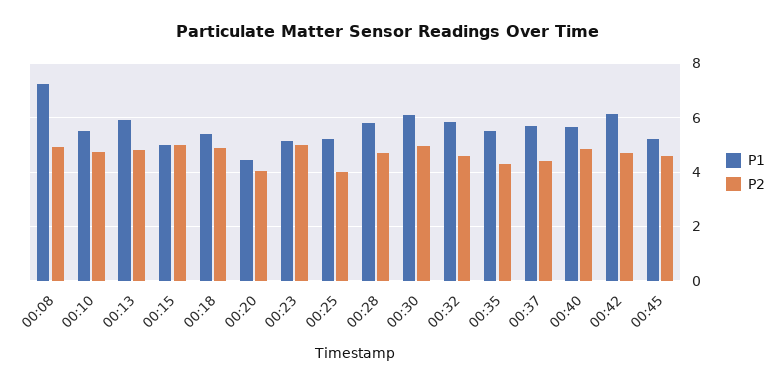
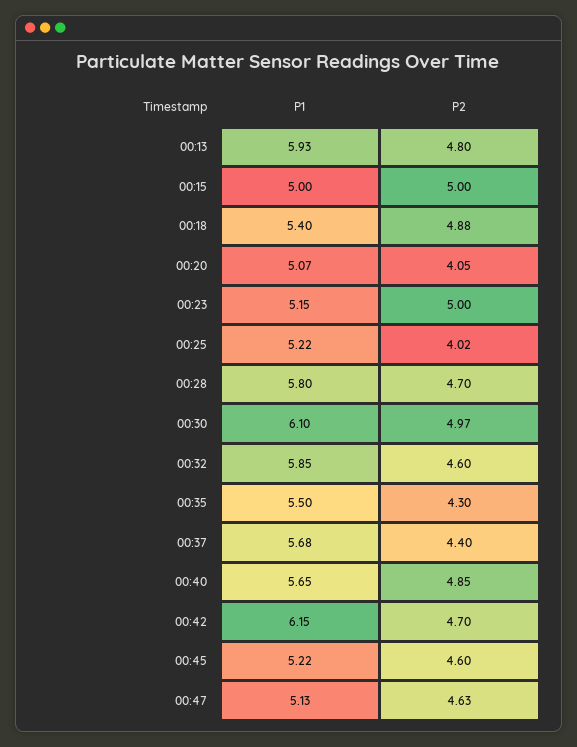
P1, 00:08: 7.25 -> none
P2, 00:08: 5 -> none
P1, 00:10: 5.5 -> none
P2, 00:10: 4.75 -> none
P1, 00:20: 4.5 -> 5.07
P1, 00:47: none -> 5.13
P2, 00:47: none -> 4.63

